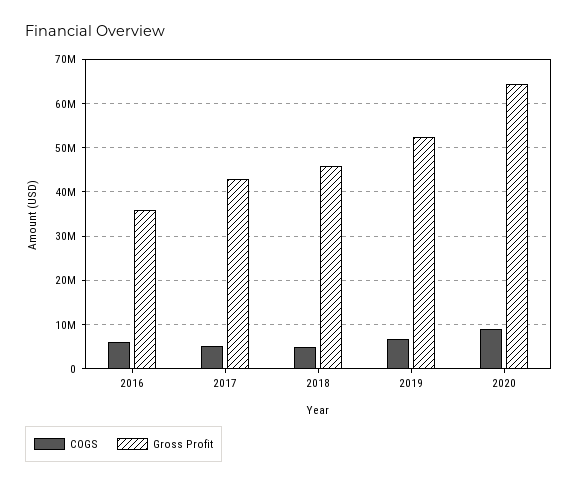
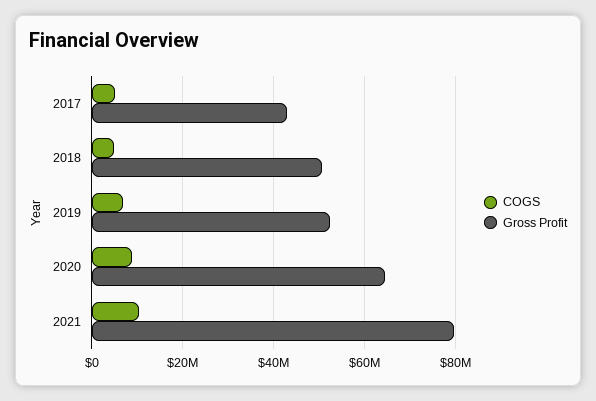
COGS, 2016: 6000000 -> none
Gross Profit, 2016: 36000000 -> none
Gross Profit, 2018: 46000000 -> 50000000
COGS, 2021: none -> 10000000
Gross Profit, 2021: none -> 80000000

